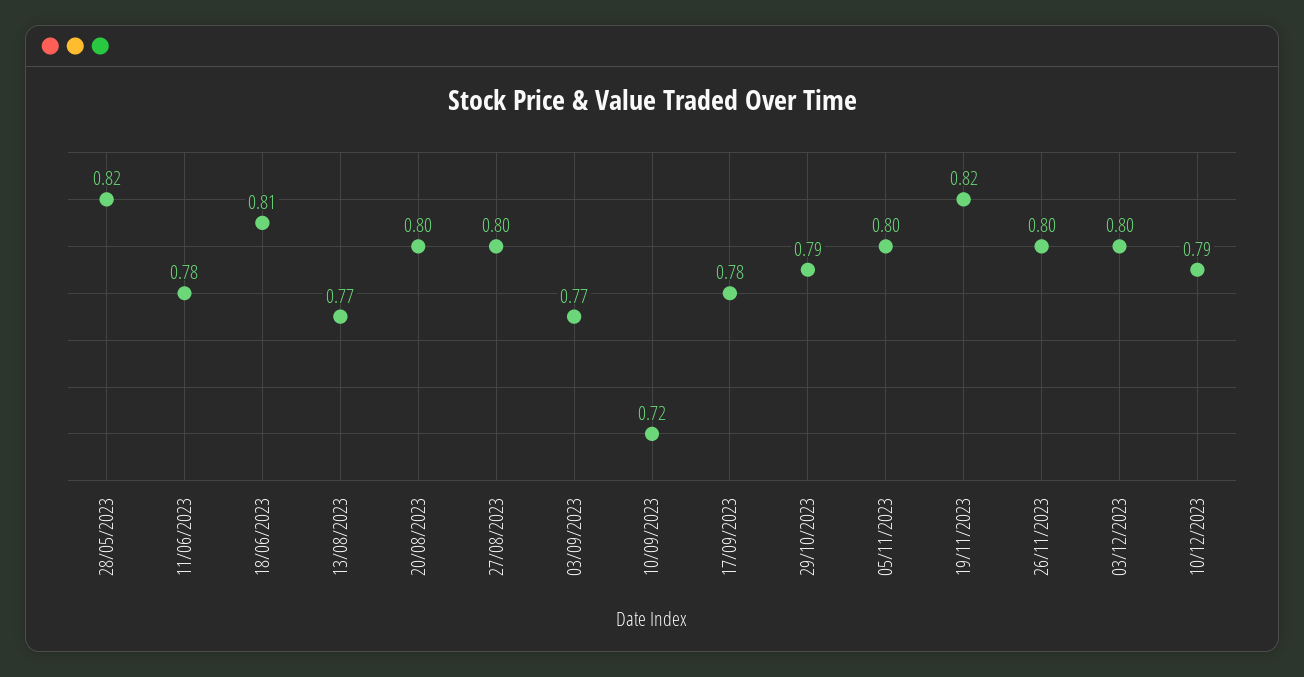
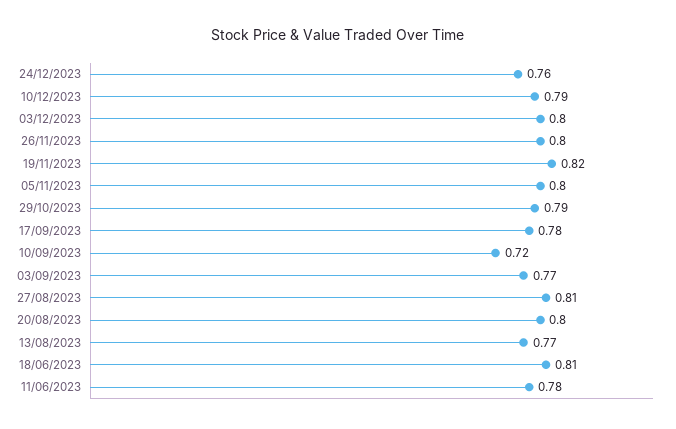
28/05/2023: 0.82 -> none
27/08/2023: 0.8 -> 0.81
24/12/2023: none -> 0.76

